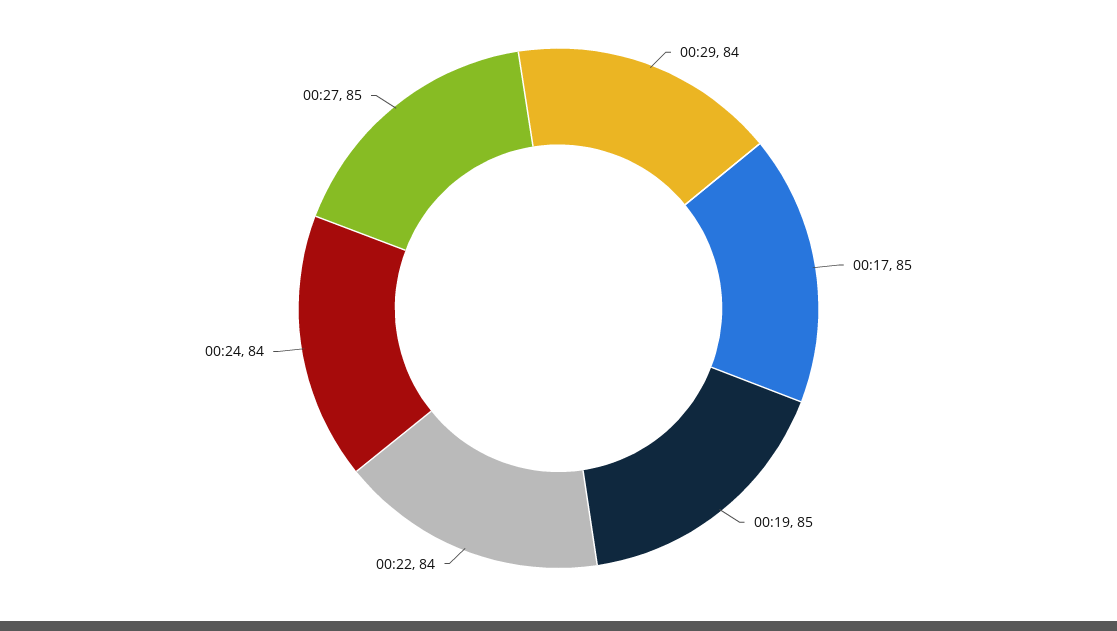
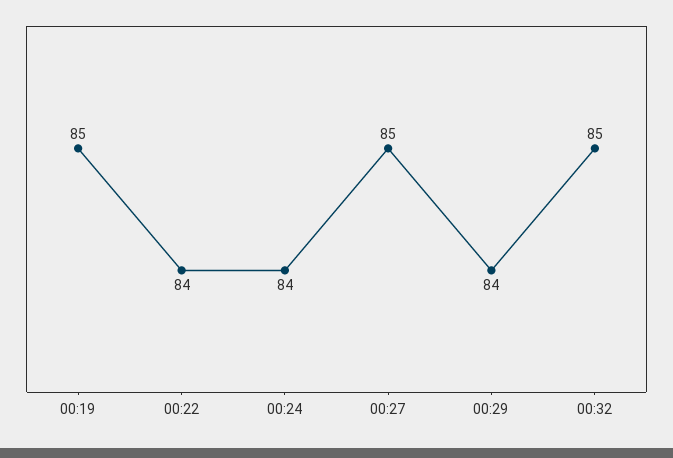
00:17: 85 -> none
00:32: none -> 85

